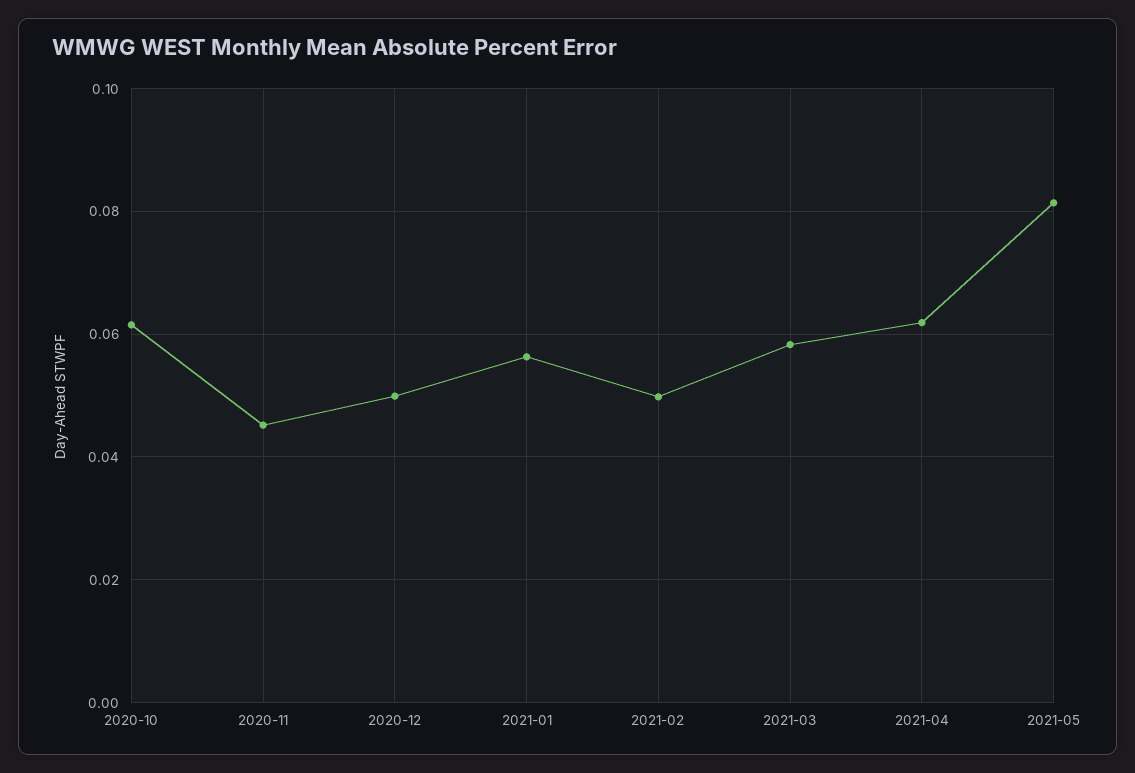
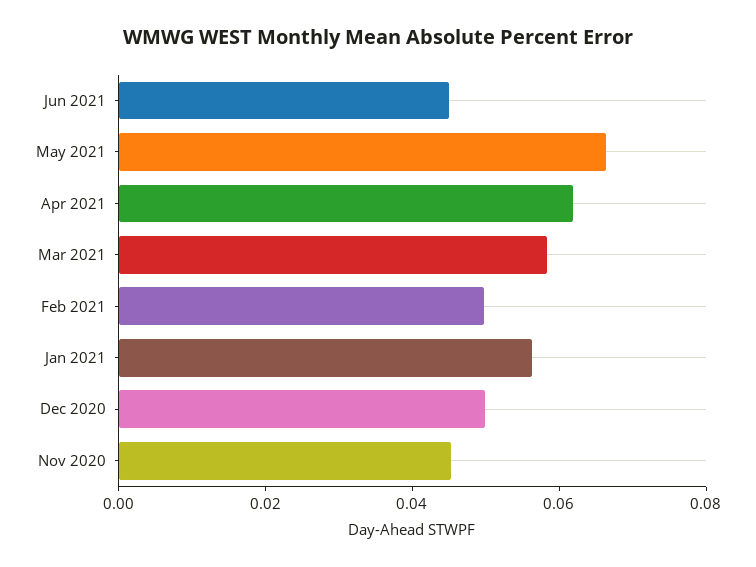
2020-10: 0.062 -> none
2021-05: 0.082 -> 0.065
Jun 2021: none -> 0.045

